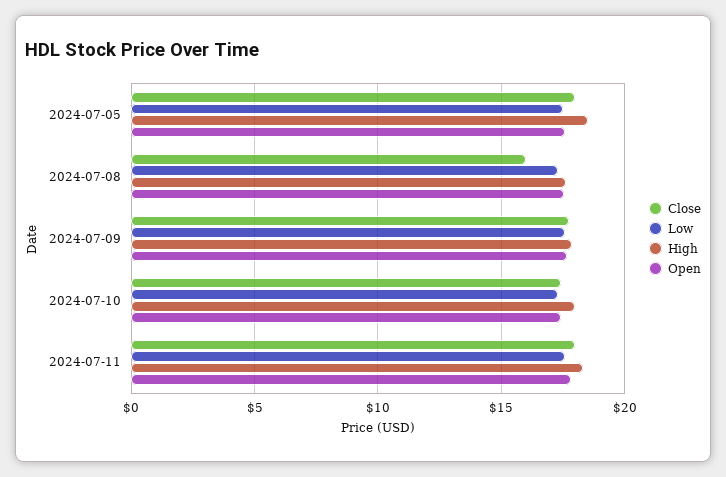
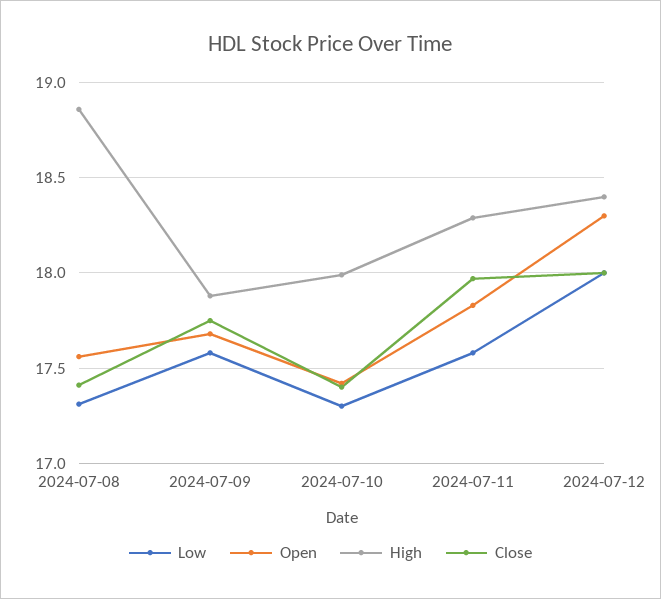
Close, 2024-07-05: 18 -> none
Low, 2024-07-05: 17.5 -> none
High, 2024-07-05: 18.5 -> none
Open, 2024-07-05: 17.5 -> none
Close, 2024-07-08: 16 -> 17.4
High, 2024-07-08: 17.5 -> 18.85
Low, 2024-07-12: none -> 18
Open, 2024-07-12: none -> 18.3
High, 2024-07-12: none -> 18.4
Close, 2024-07-12: none -> 18

